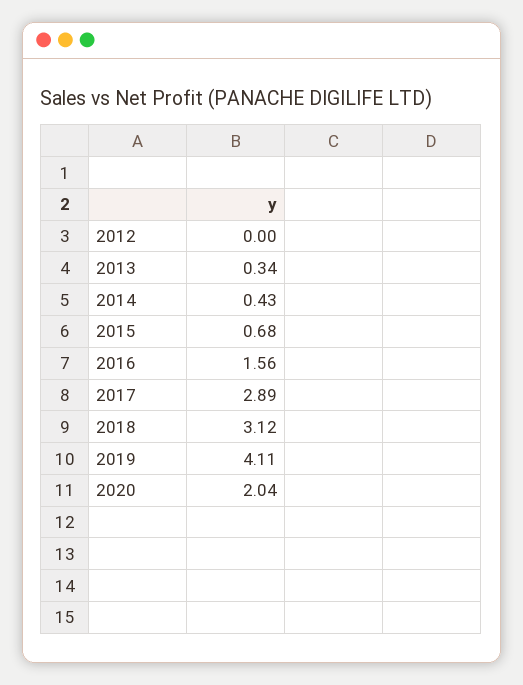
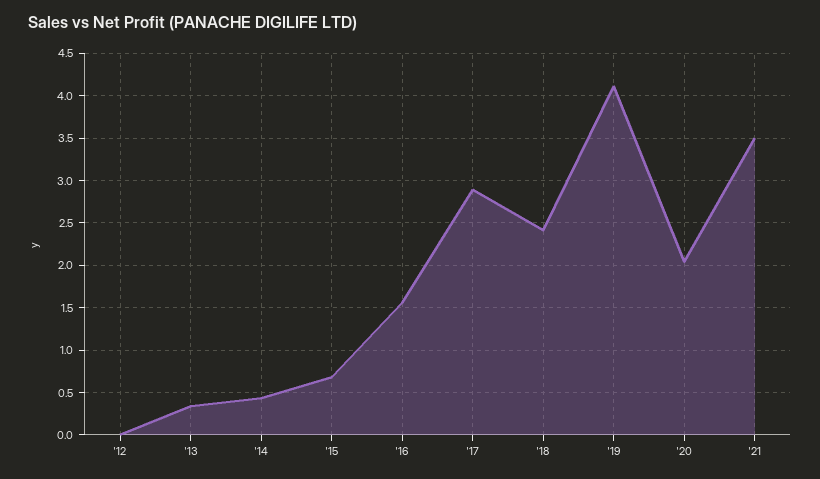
2018: 3.12 -> 2.4
'21: none -> 3.5

